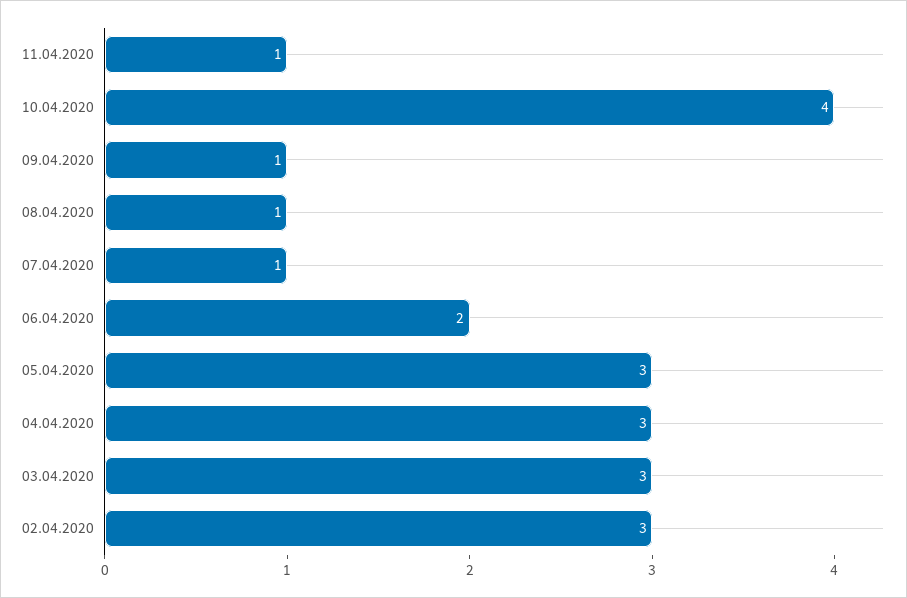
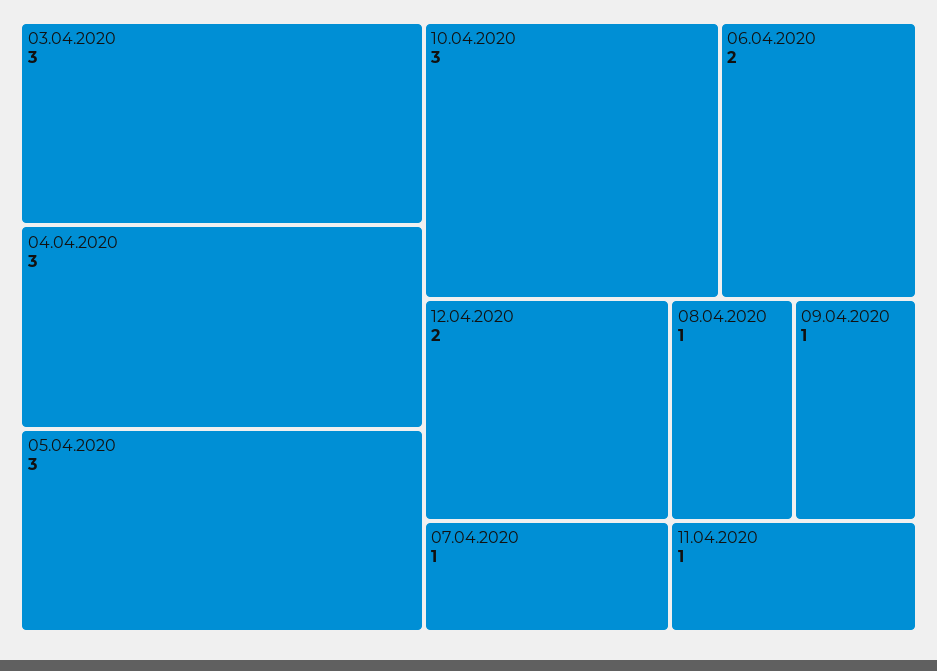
10.04.2020: 4 -> 3
02.04.2020: 3 -> none
12.04.2020: none -> 2

